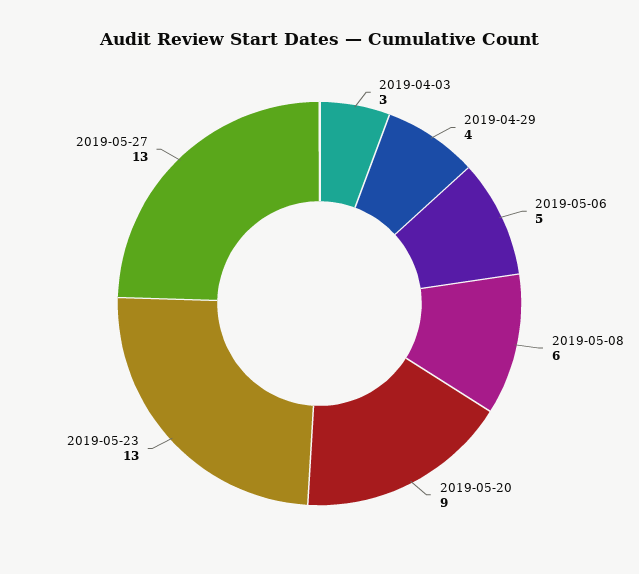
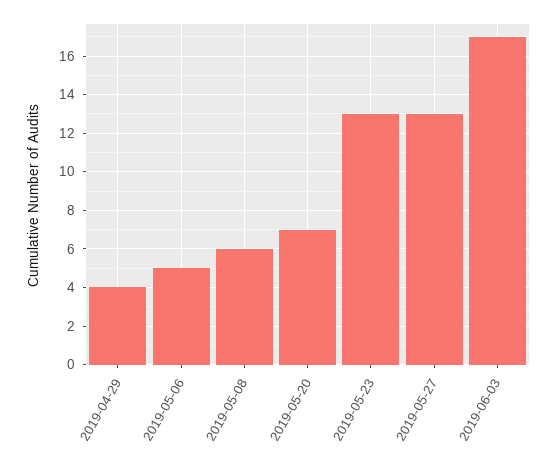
2019-04-03: 3 -> none
2019-05-20: 9 -> 7
2019-06-03: none -> 17

